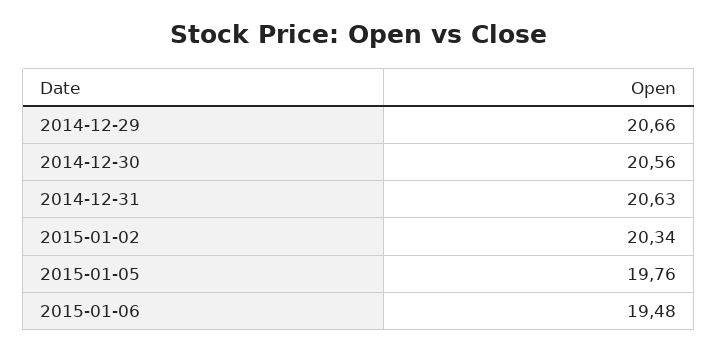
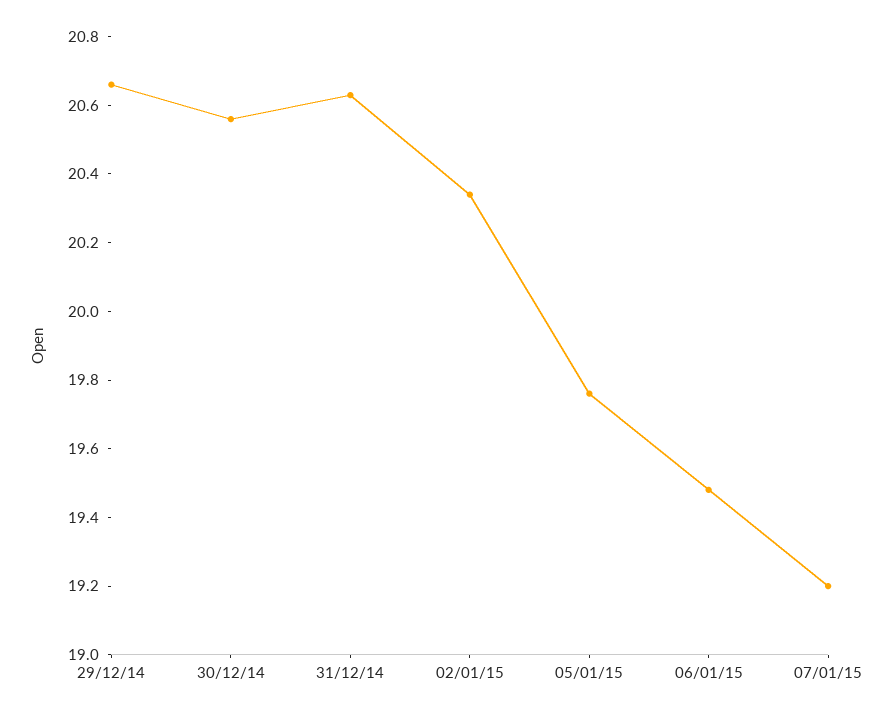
07/01/15: none -> 19.2

